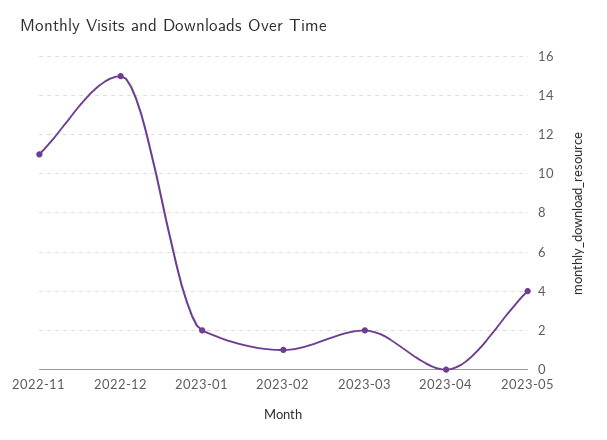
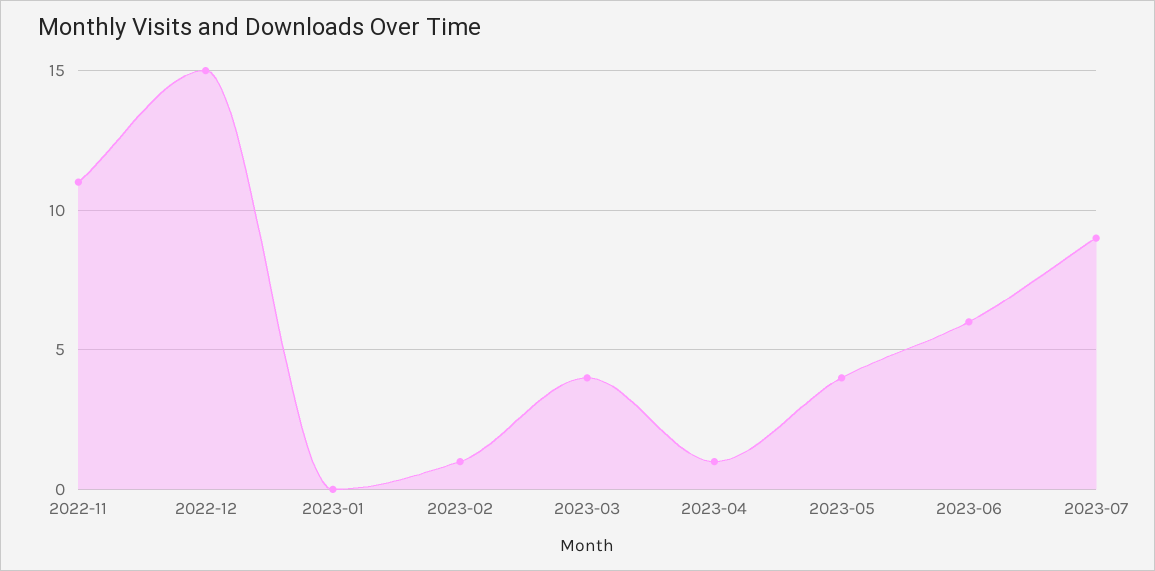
2023-01: 2 -> 0
2023-03: 2 -> 4
2023-04: 0 -> 1
2023-06: none -> 6
2023-07: none -> 9

